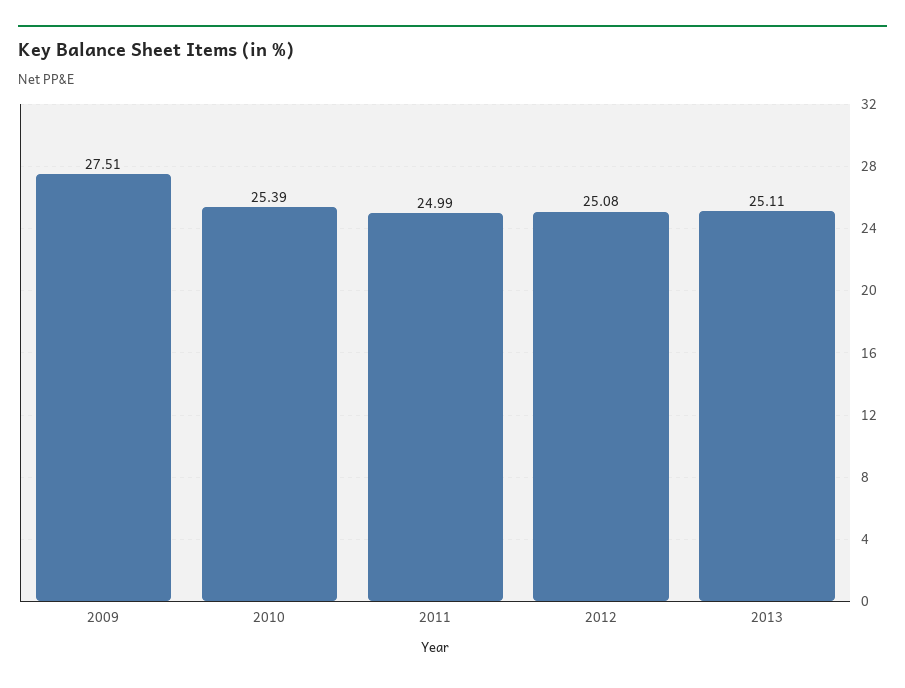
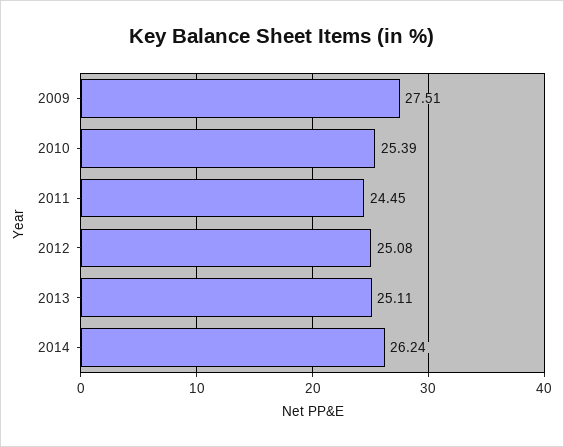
2011: 24.99 -> 24.45
2014: none -> 26.24

